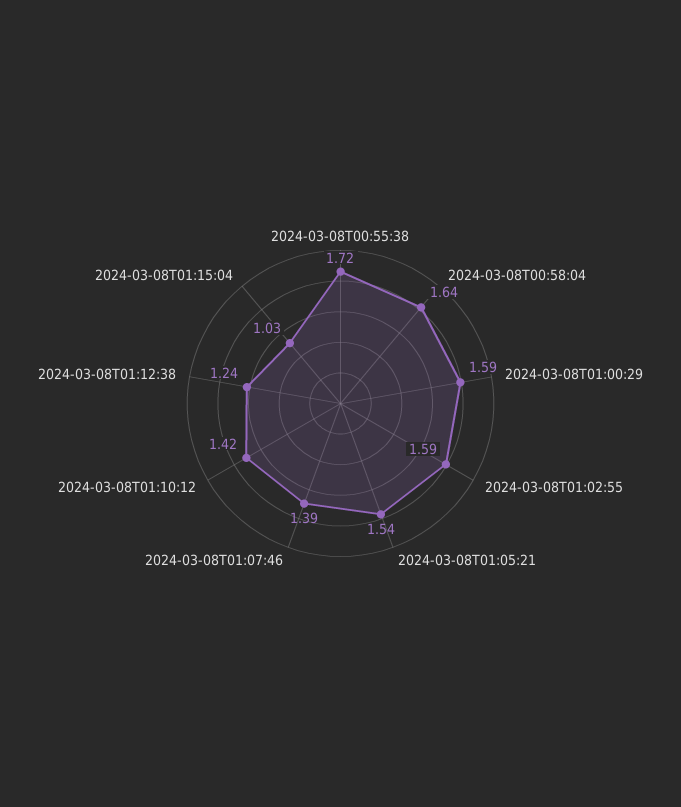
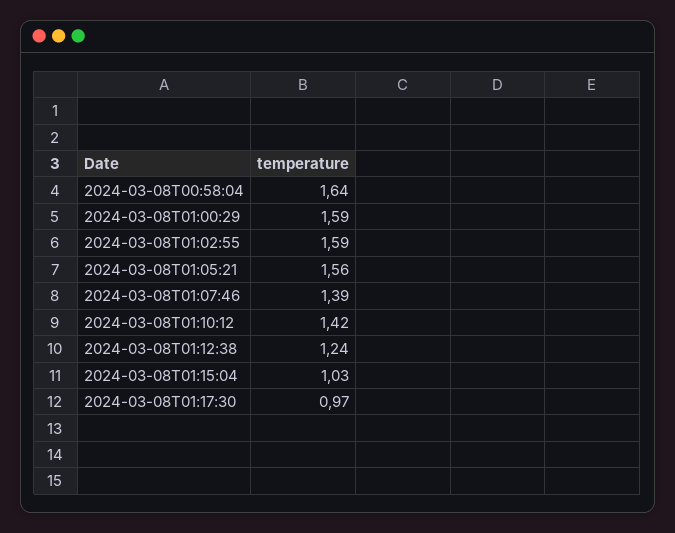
2024-03-08T00:55:38: 1.72 -> none
2024-03-08T01:05:21: 1.54 -> 1.56
2024-03-08T01:17:30: none -> 0.97

